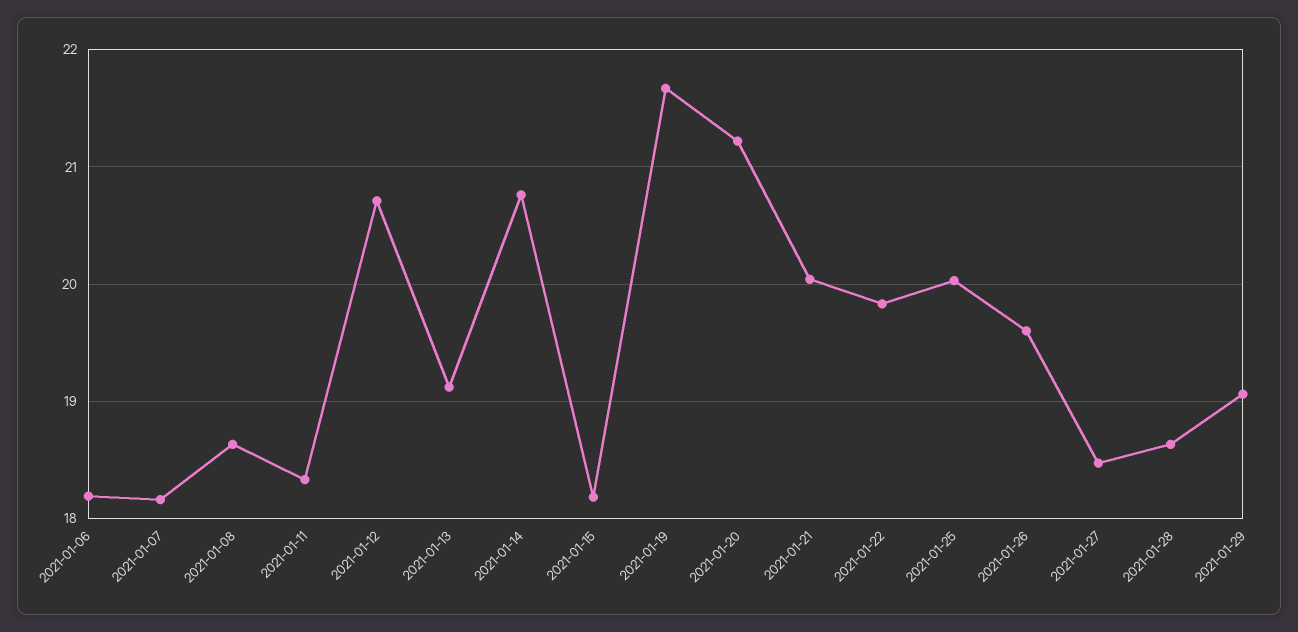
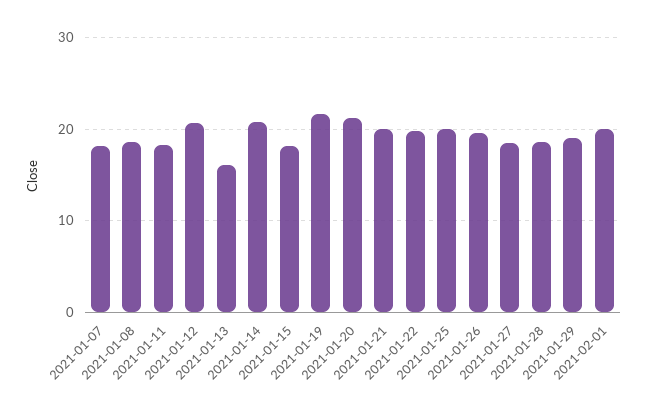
2021-01-06: 18.2 -> none
2021-01-13: 19.1 -> 16
2021-02-01: none -> 20

